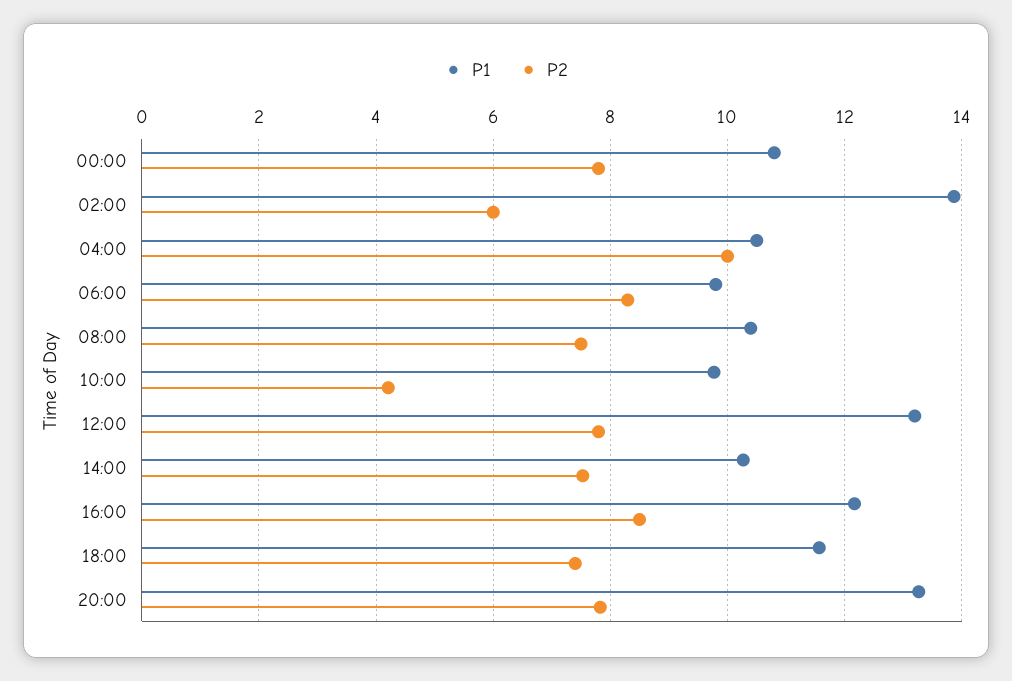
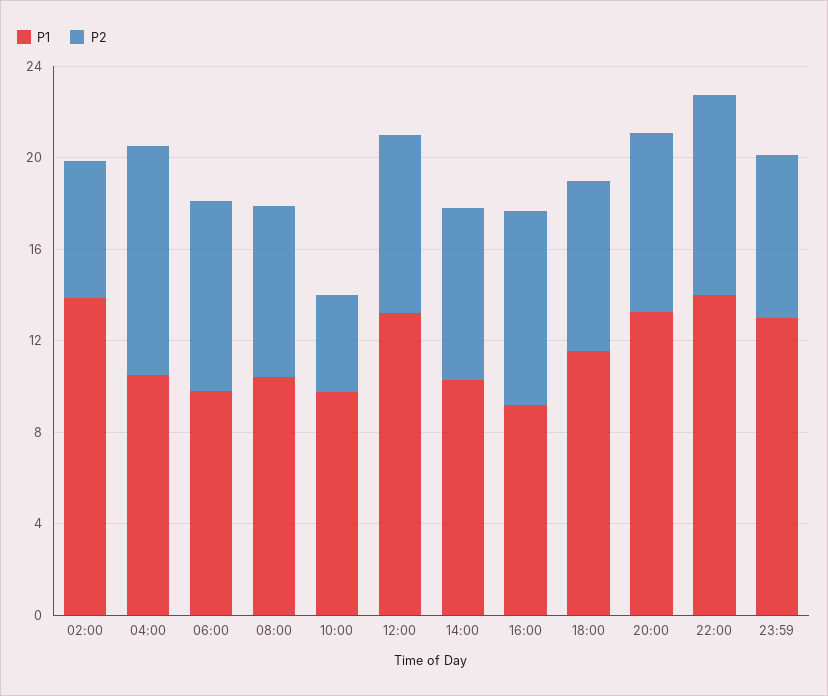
P1, 00:00: 10.8 -> none
P2, 00:00: 7.8 -> none
P1, 16:00: 12.2 -> 9
P1, 22:00: none -> 14
P2, 22:00: none -> 9
P1, 23:59: none -> 13
P2, 23:59: none -> 7

